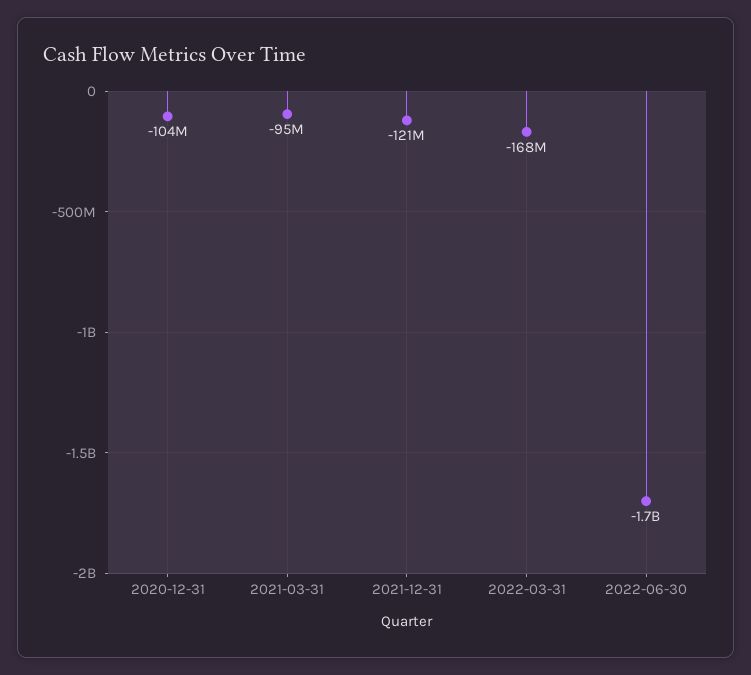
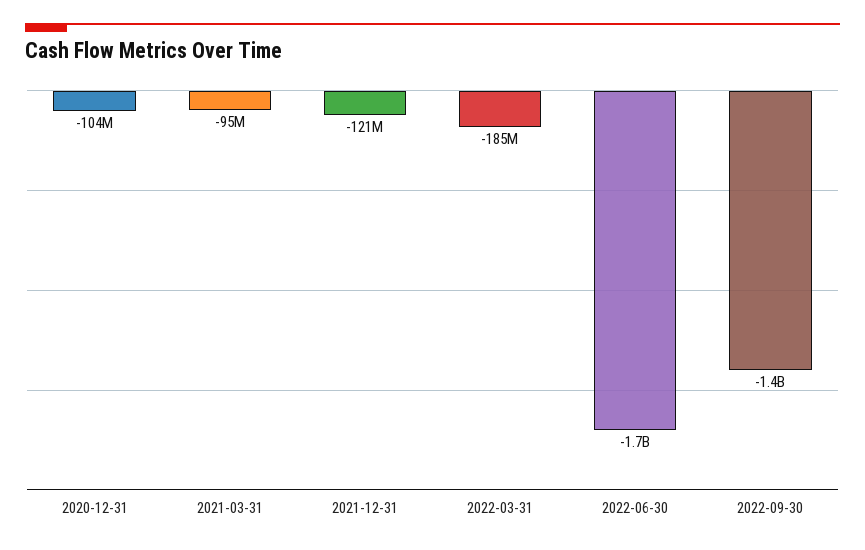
2022-03-31: -168000000 -> -185000000
2022-09-30: none -> -1400000000

